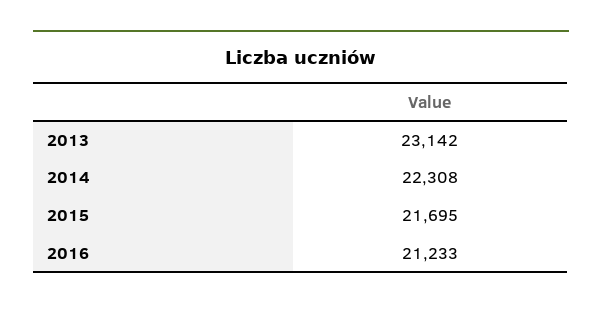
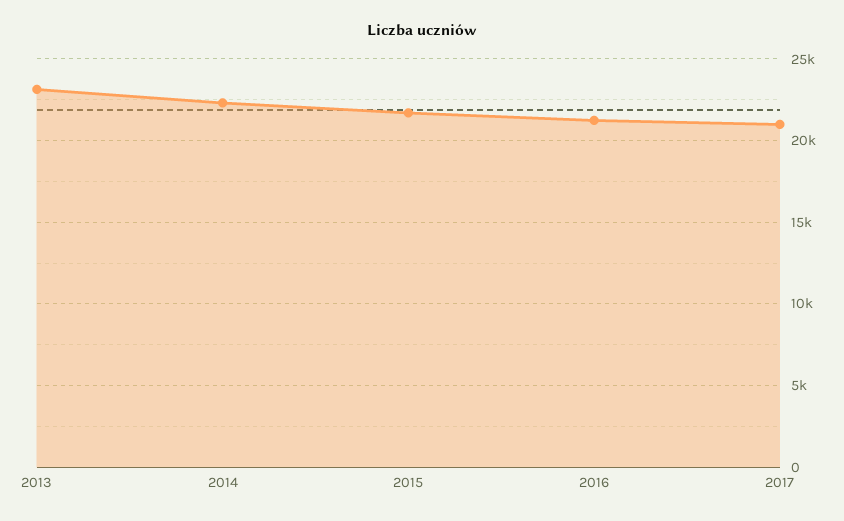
2017: none -> 21000

